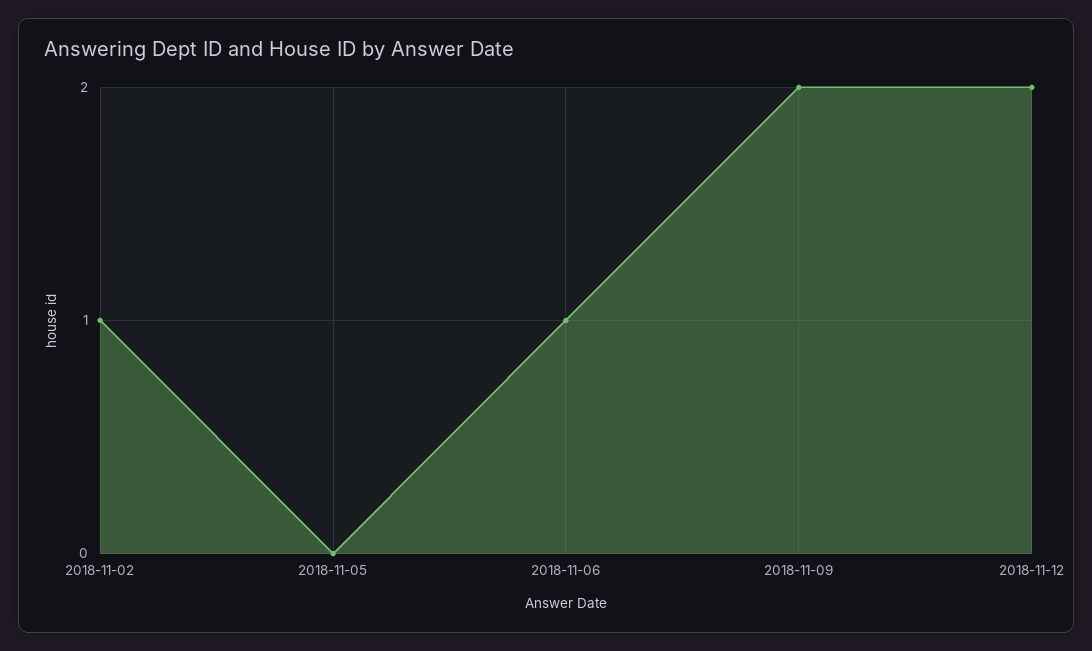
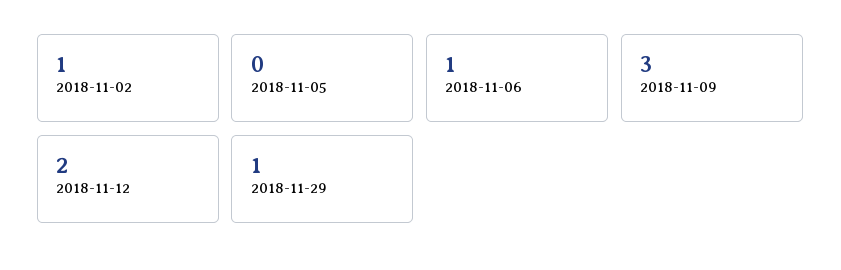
2018-11-09: 2 -> 3
2018-11-29: none -> 1

